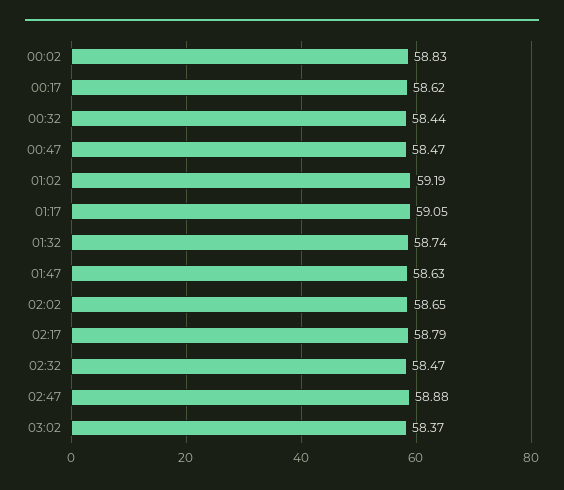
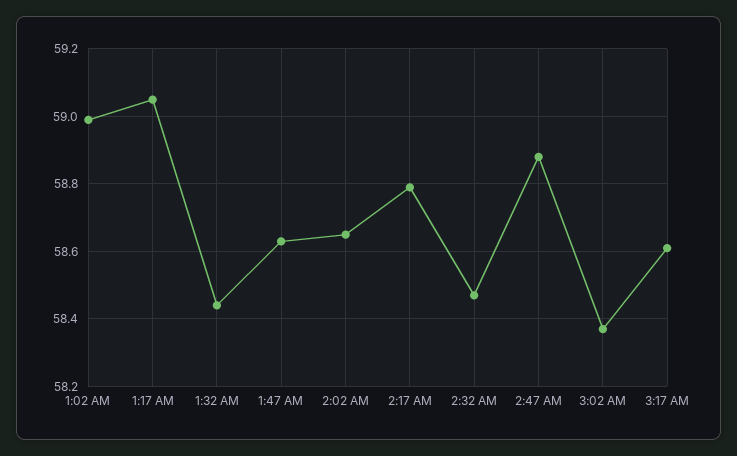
00:02: 58.83 -> none
00:17: 58.62 -> none
00:32: 58.44 -> none
00:47: 58.47 -> none
01:02: 59.19 -> 59
01:32: 58.74 -> 58.45
3:17 AM: none -> 58.6

